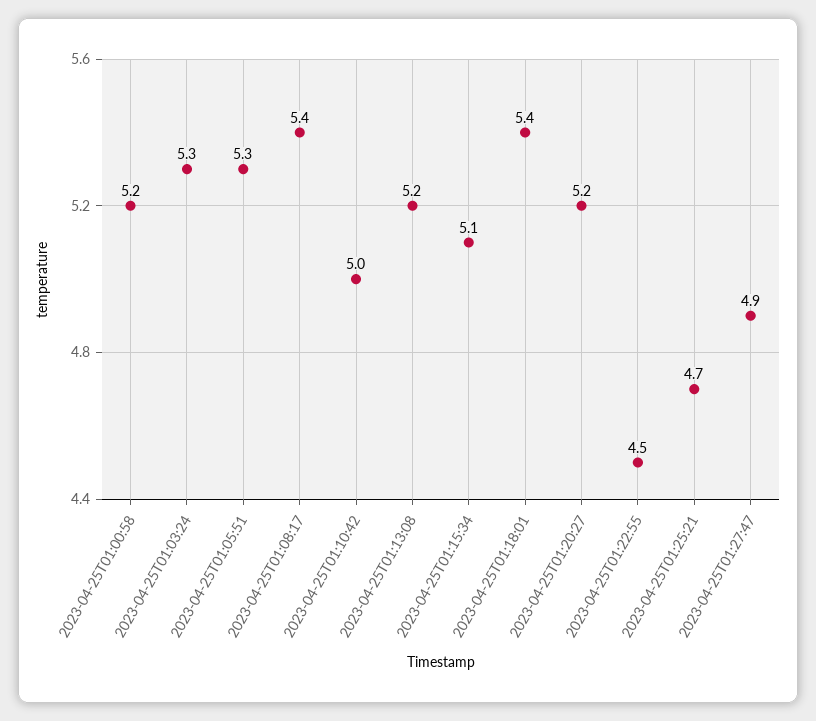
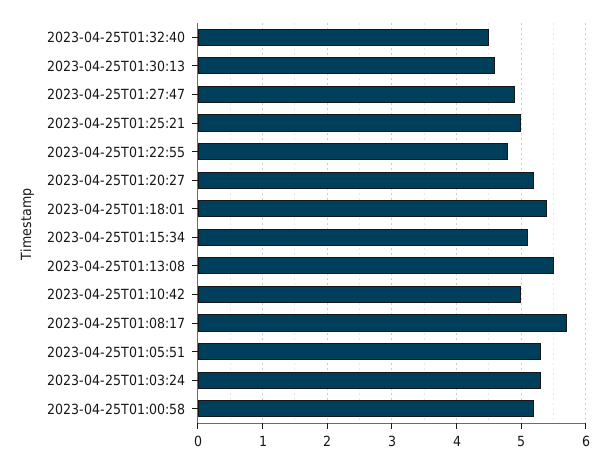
2023-04-25T01:08:17: 5.4 -> 5.7
2023-04-25T01:13:08: 5.2 -> 5.5
2023-04-25T01:22:55: 4.5 -> 4.8
2023-04-25T01:25:21: 4.7 -> 5
2023-04-25T01:32:40: none -> 4.5
2023-04-25T01:30:13: none -> 4.6

